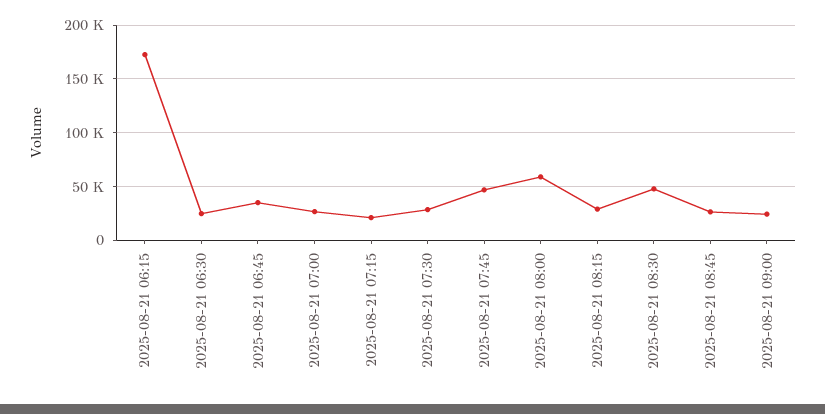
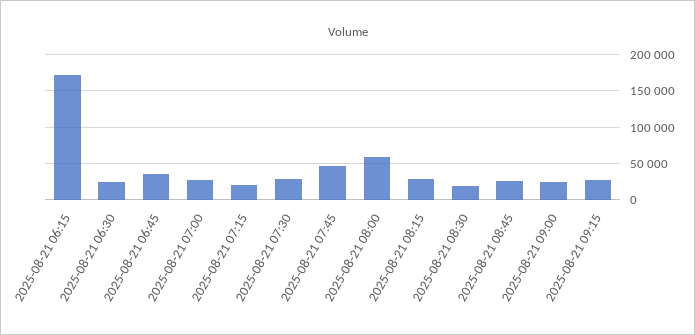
2025-08-21 08:30: 50000 -> 20000
2025-08-21 09:15: none -> 30000

